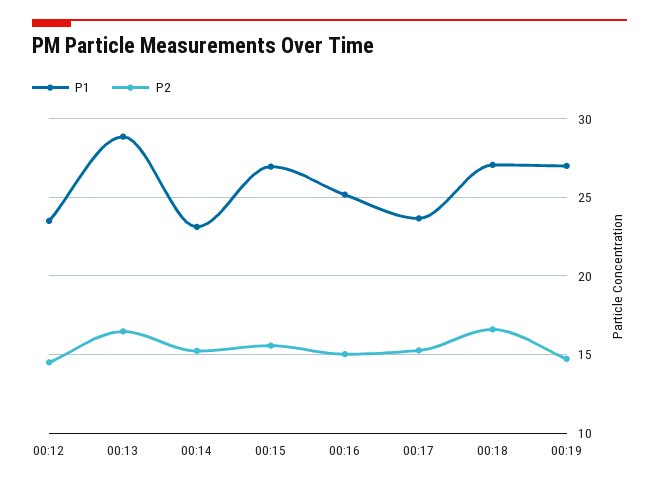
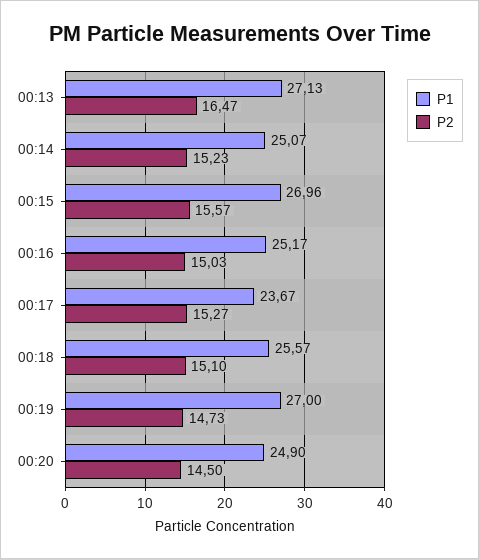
P1, 00:12: 23.5 -> none
P2, 00:12: 14.5 -> none
P1, 00:13: 29 -> 27.13
P1, 00:14: 23 -> 25.07
P1, 00:18: 27 -> 25.57
P2, 00:18: 16.5 -> 15.1
P1, 00:20: none -> 24.9
P2, 00:20: none -> 14.5

